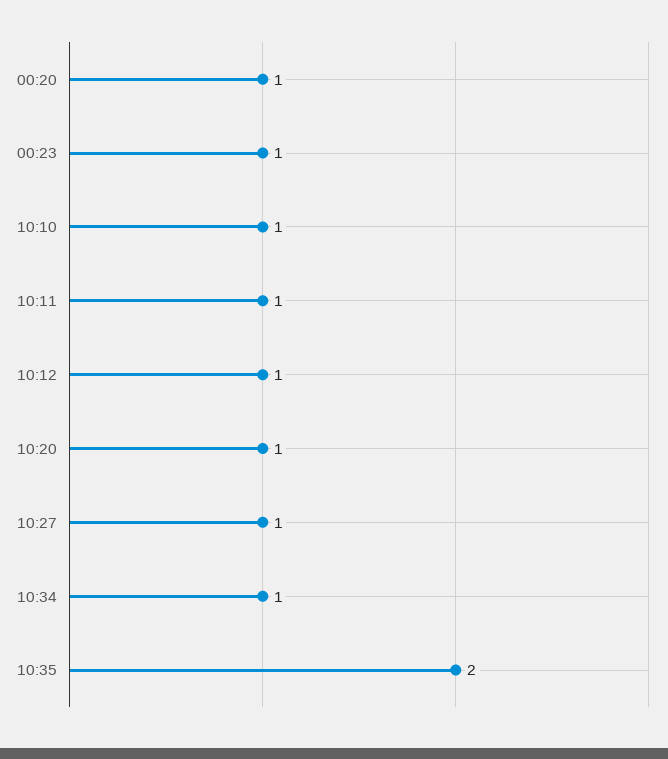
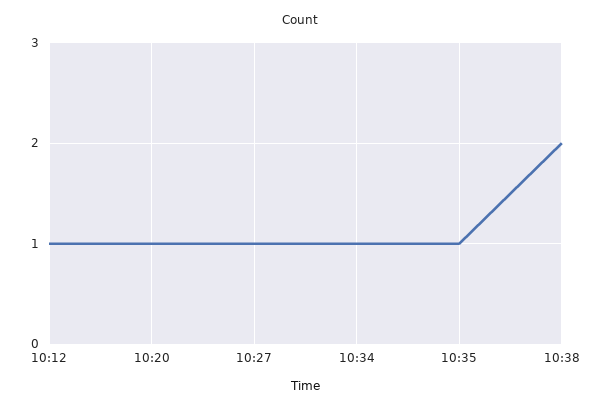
00:20: 1 -> none
00:23: 1 -> none
10:10: 1 -> none
10:11: 1 -> none
10:35: 2 -> 1
10:38: none -> 2

